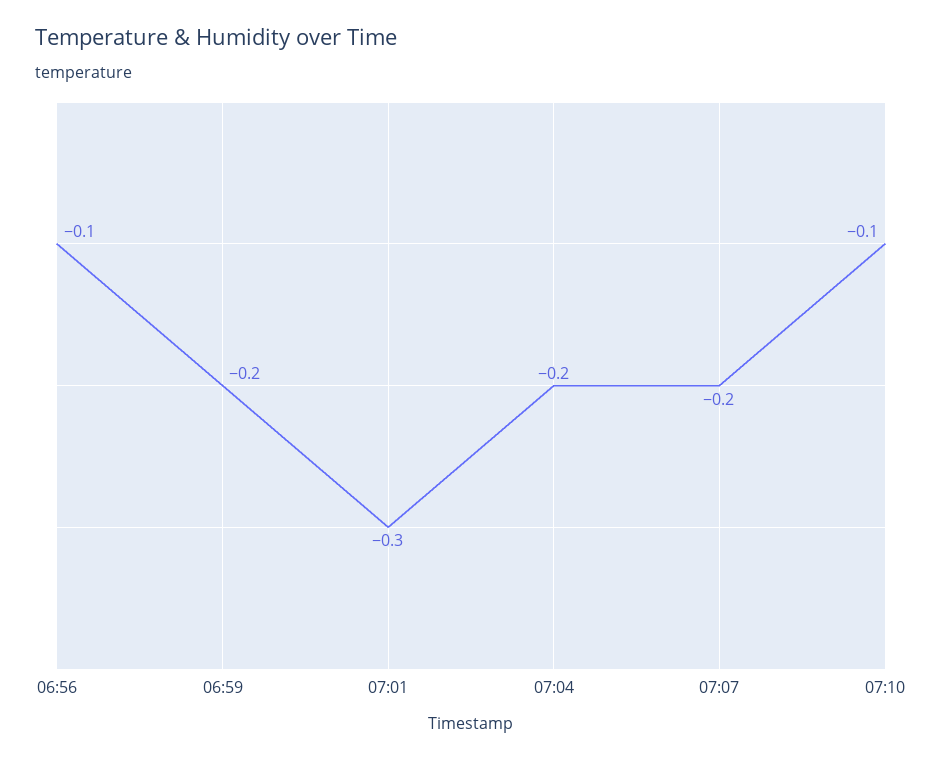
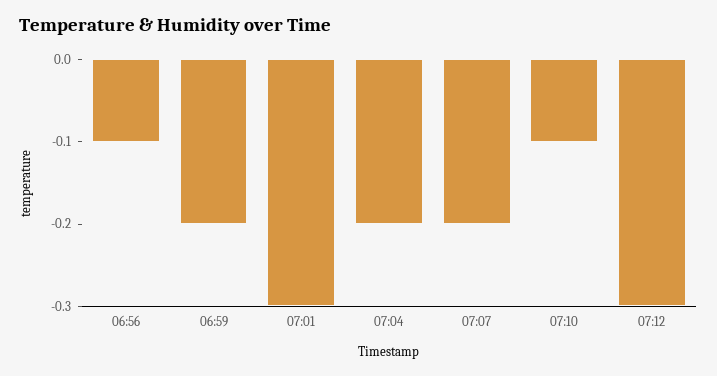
07:12: none -> -0.3

